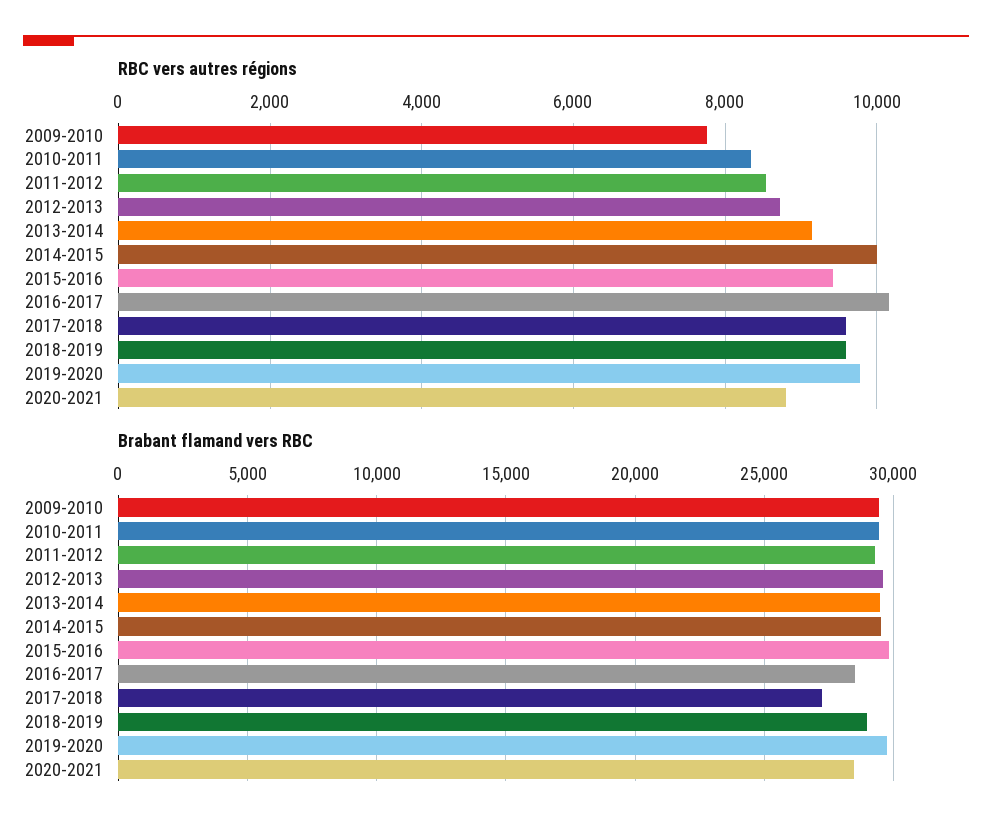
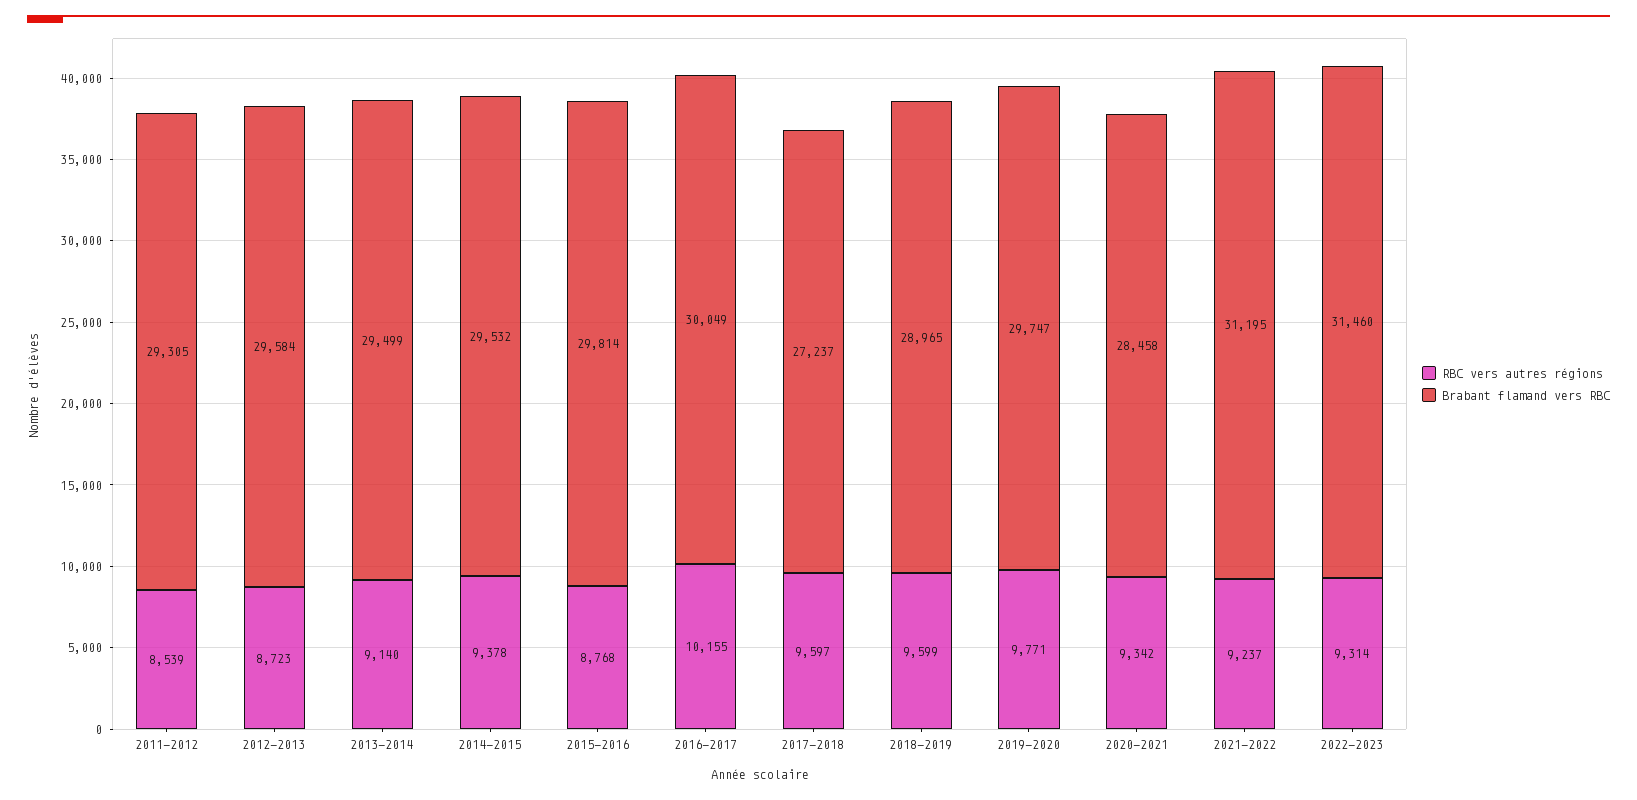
RBC vers autres régions, 2009-2010: 7800 -> none
RBC vers autres régions, 2010-2011: 8400 -> none
RBC vers autres régions, 2014-2015: 10000 -> 9378
RBC vers autres régions, 2015-2016: 9400 -> 8768
RBC vers autres régions, 2020-2021: 8800 -> 9342
Brabant flamand vers RBC, 2009-2010: 29500 -> none
Brabant flamand vers RBC, 2010-2011: 29500 -> none
Brabant flamand vers RBC, 2016-2017: 28500 -> 30049
RBC vers autres régions, 2021-2022: none -> 9237
Brabant flamand vers RBC, 2021-2022: none -> 31195
RBC vers autres régions, 2022-2023: none -> 9314
Brabant flamand vers RBC, 2022-2023: none -> 31460

